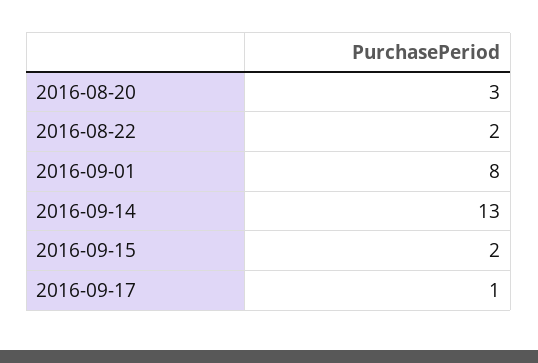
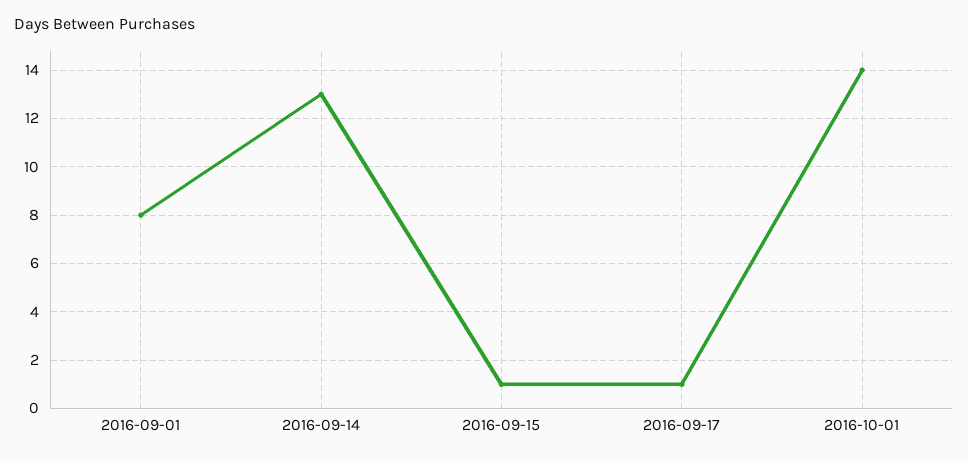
2016-08-20: 3 -> none
2016-08-22: 2 -> none
2016-09-15: 2 -> 1
2016-10-01: none -> 14

